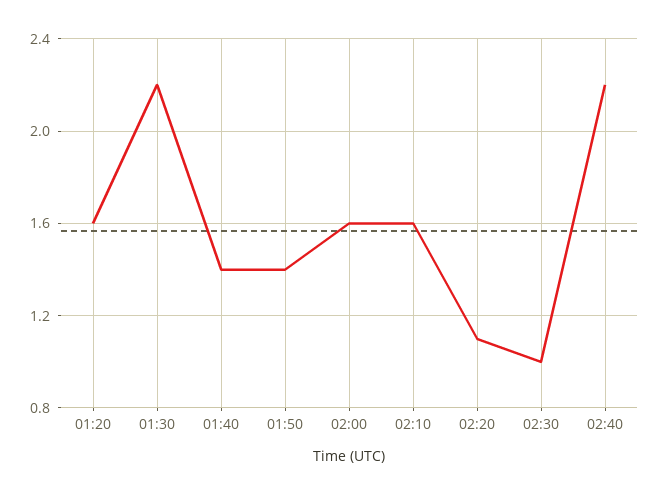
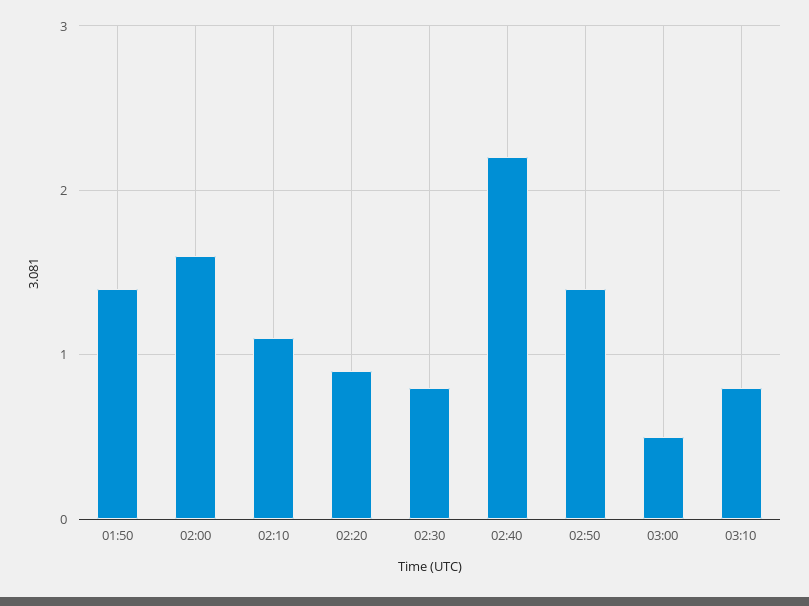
01:20: 1.6 -> none
01:30: 2.2 -> none
01:40: 1.4 -> none
02:10: 1.6 -> 1.1
02:20: 1.1 -> 0.9
02:30: 1 -> 0.8
02:50: none -> 1.4
03:00: none -> 0.5
03:10: none -> 0.8

